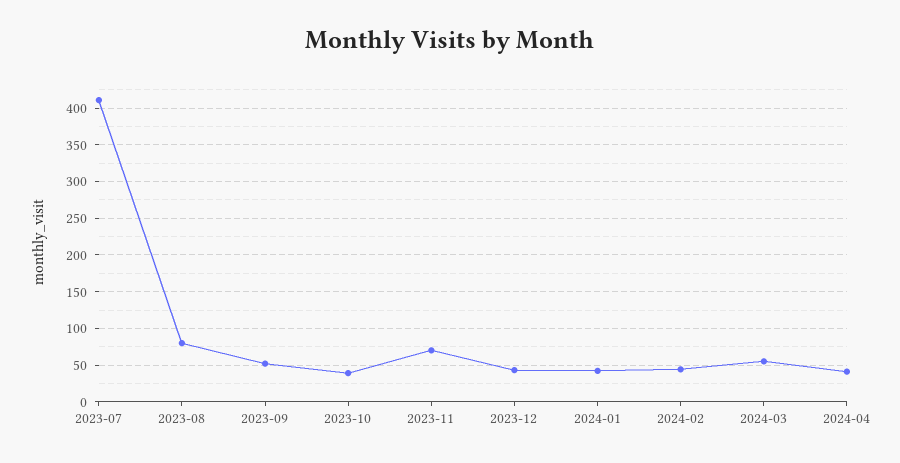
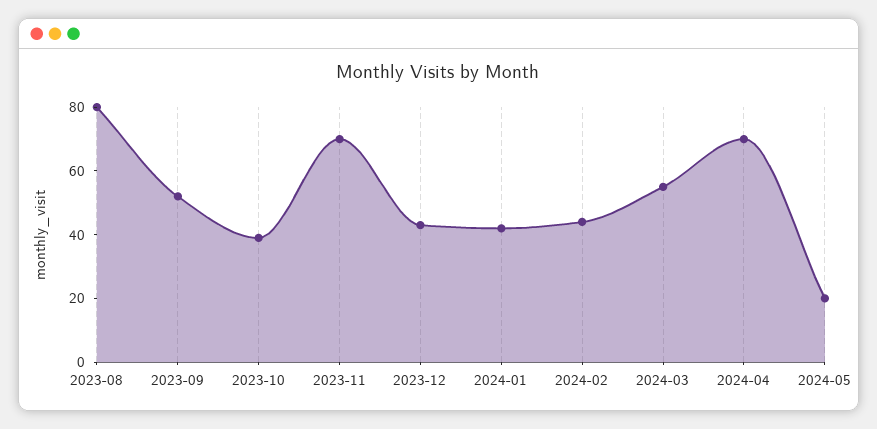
2023-07: 410 -> none
2024-04: 40 -> 70
2024-05: none -> 20

